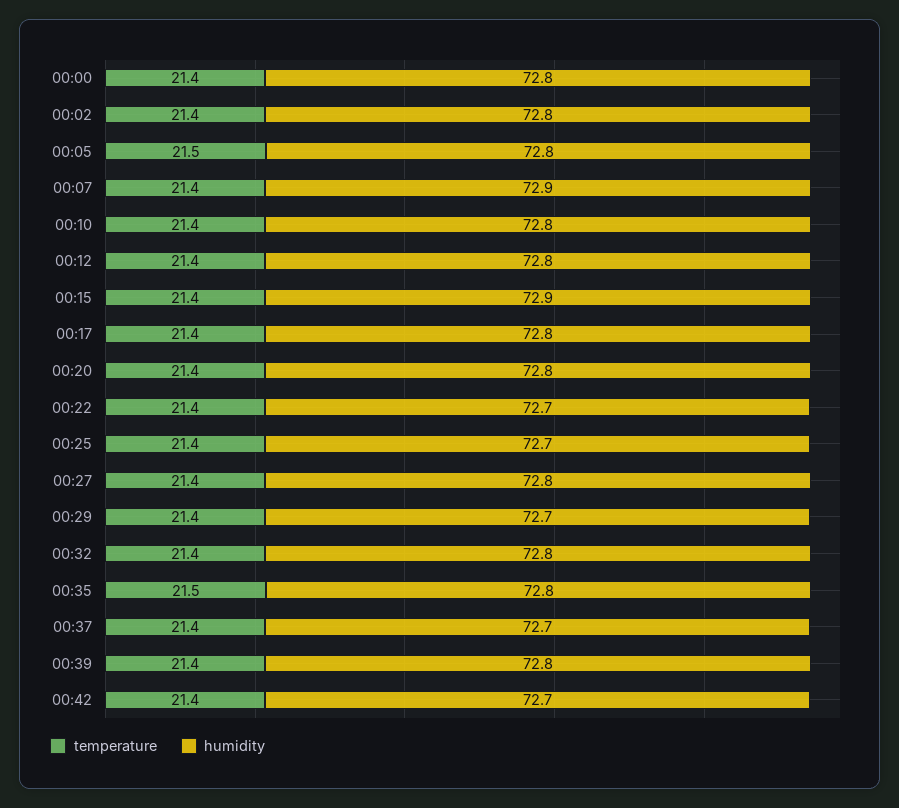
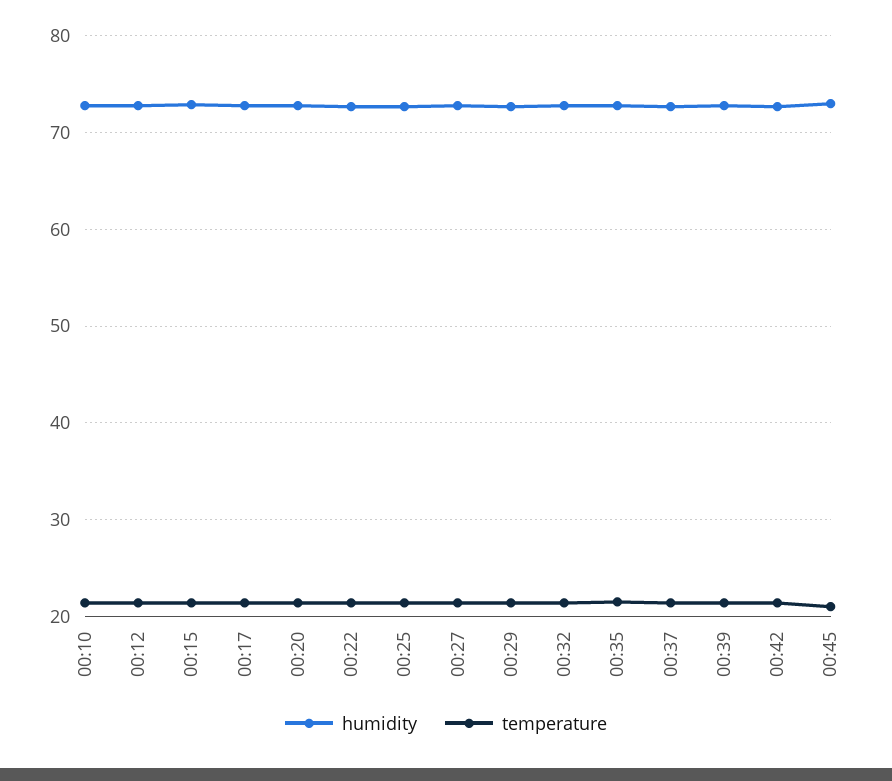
temperature, 00:00: 21.4 -> none
humidity, 00:00: 72.8 -> none
temperature, 00:02: 21.4 -> none
humidity, 00:02: 72.8 -> none
temperature, 00:05: 21.5 -> none
humidity, 00:05: 72.8 -> none
temperature, 00:07: 21.4 -> none
humidity, 00:07: 72.9 -> none
humidity, 00:45: none -> 73
temperature, 00:45: none -> 21

